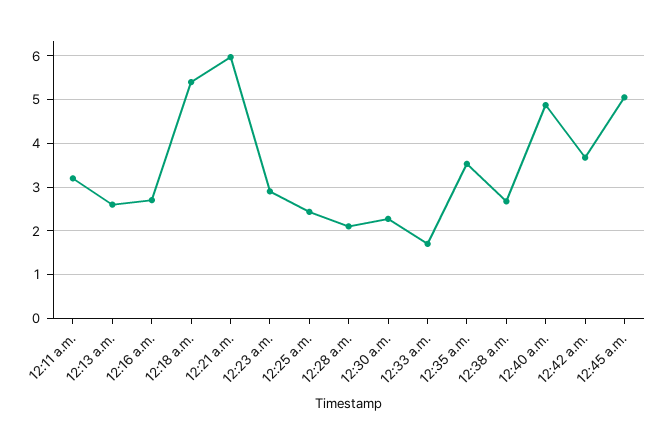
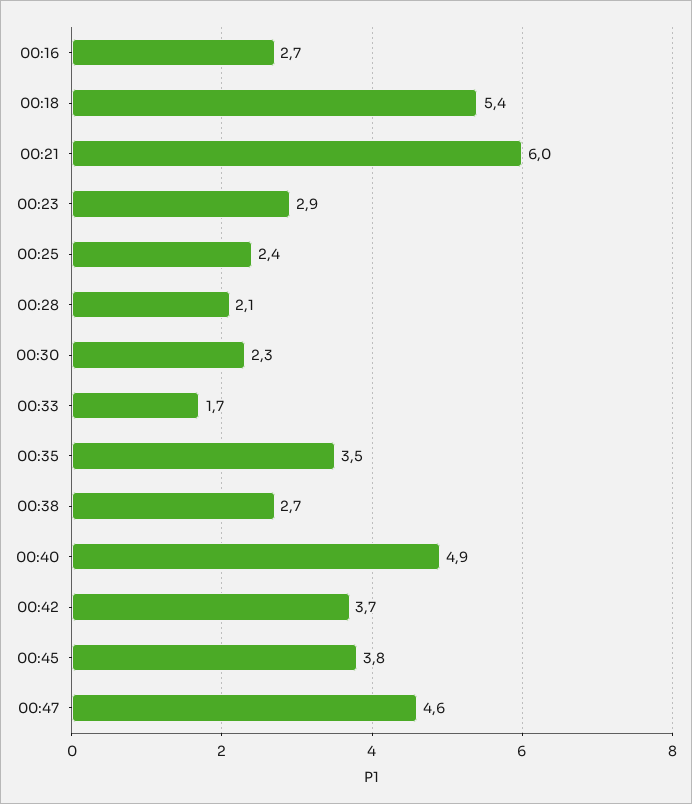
12:11 a.m.: 3.2 -> none
12:13 a.m.: 2.6 -> none
12:45 a.m.: 5 -> 3.8
00:47: none -> 4.6

